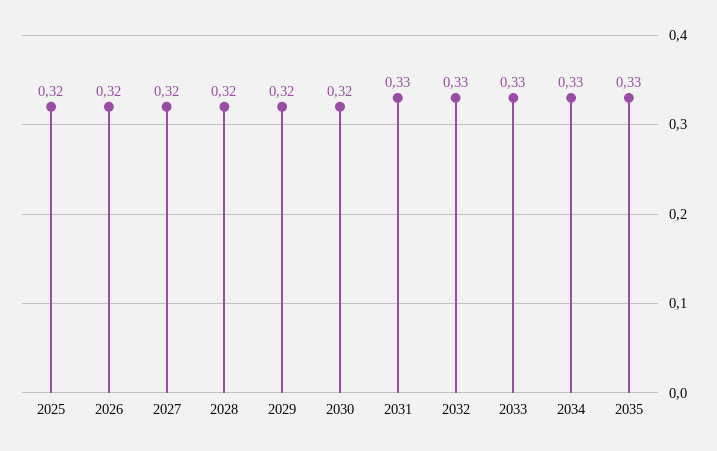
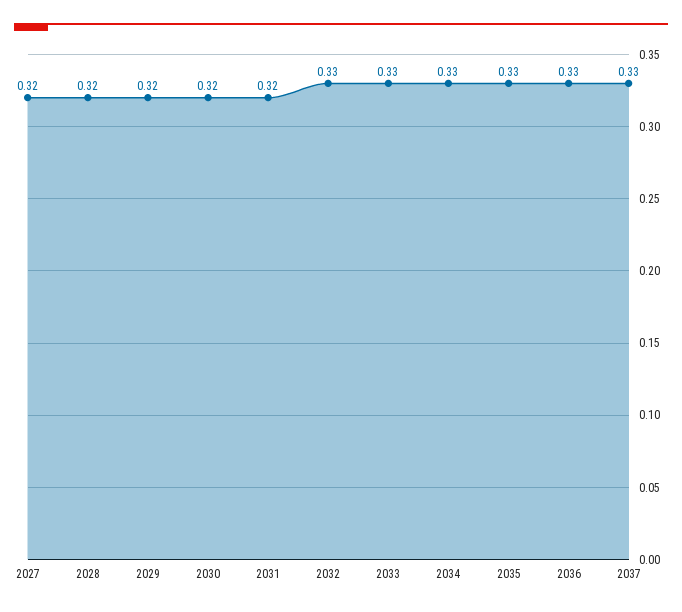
2025: 0.32 -> none
2026: 0.32 -> none
2031: 0.33 -> 0.32
2036: none -> 0.33
2037: none -> 0.33

